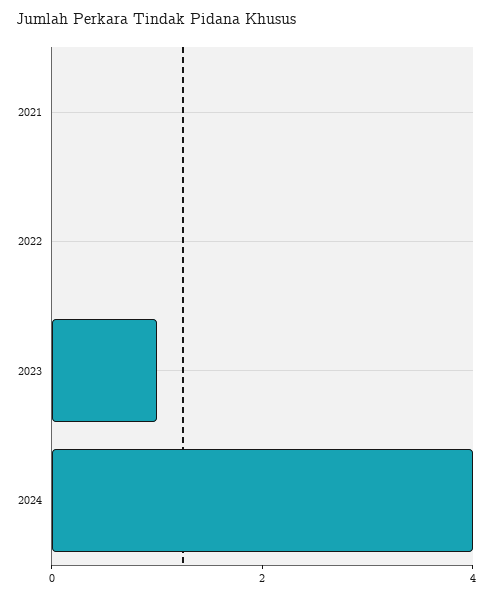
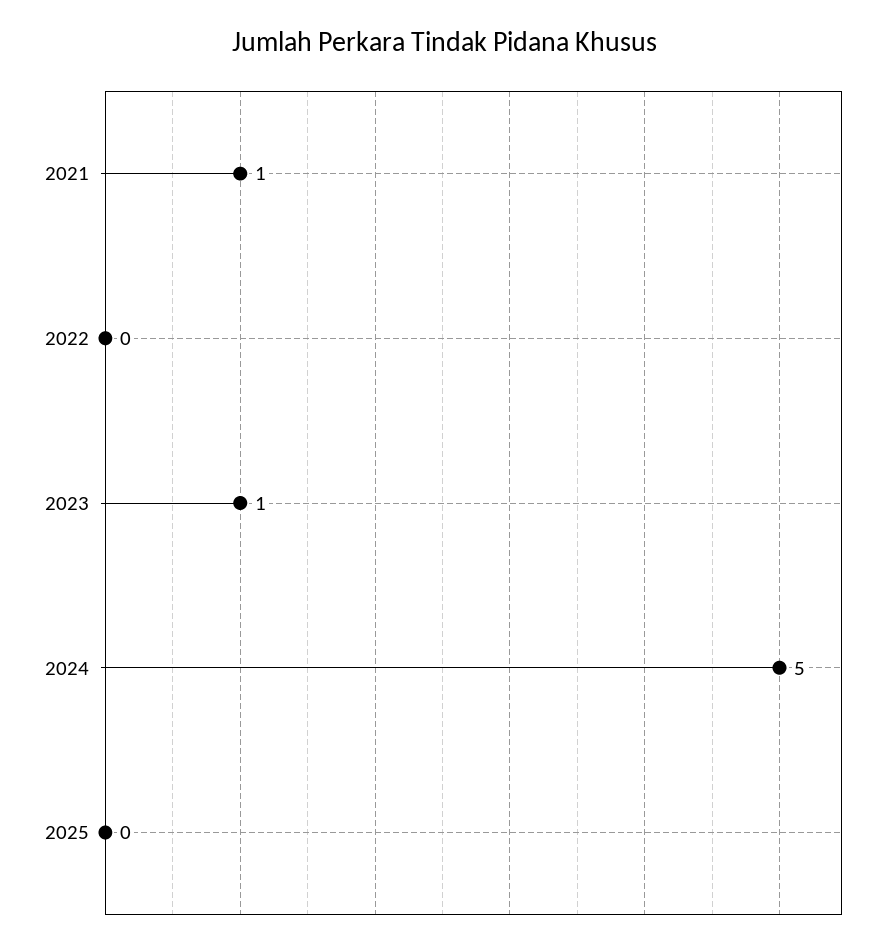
2021: 0 -> 1
2024: 4 -> 5
2025: none -> 0

